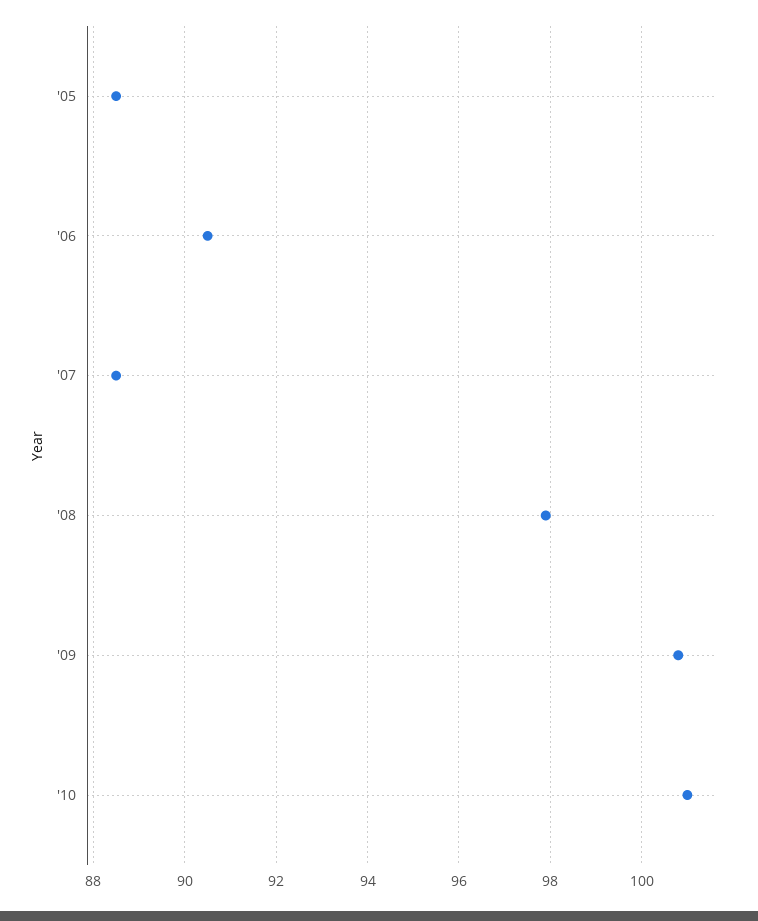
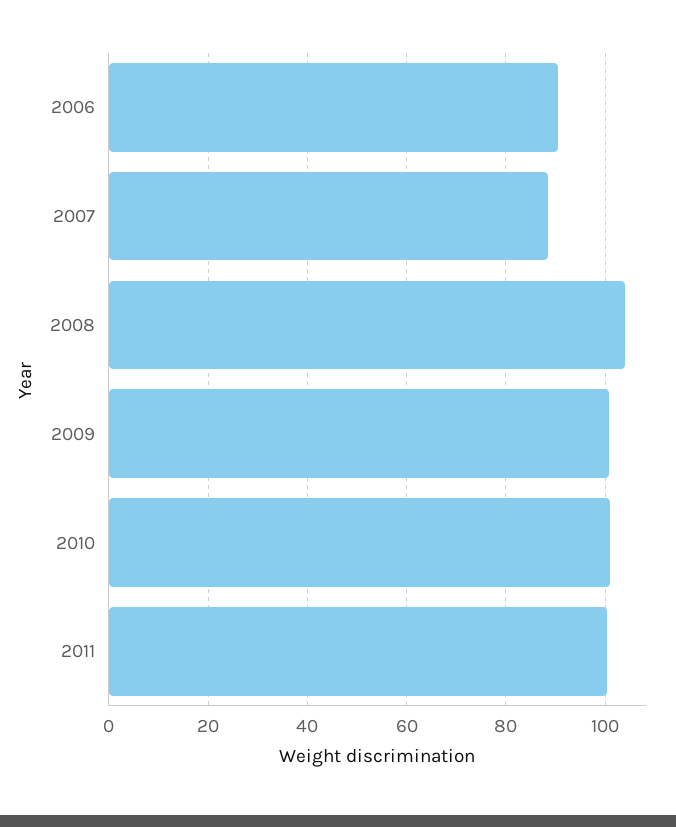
'05: 88.5 -> none
'08: 98 -> 104
2011: none -> 100

